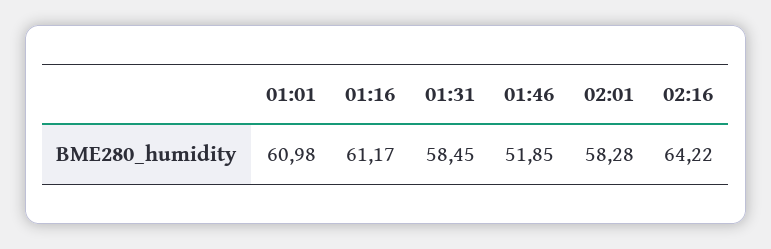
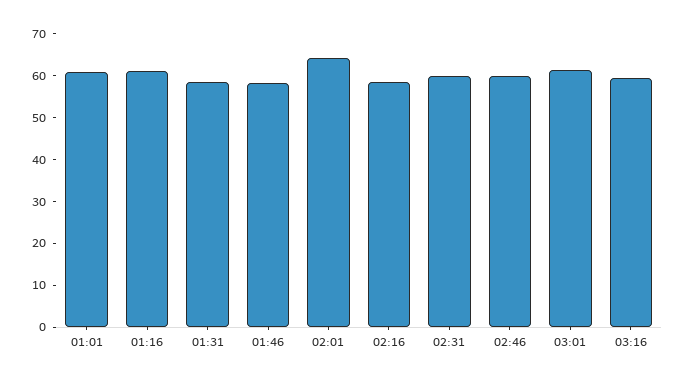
01:46: 51.85 -> 58
02:01: 58.28 -> 64
02:16: 64.22 -> 58
02:31: none -> 60
02:46: none -> 60
03:01: none -> 62
03:16: none -> 60

